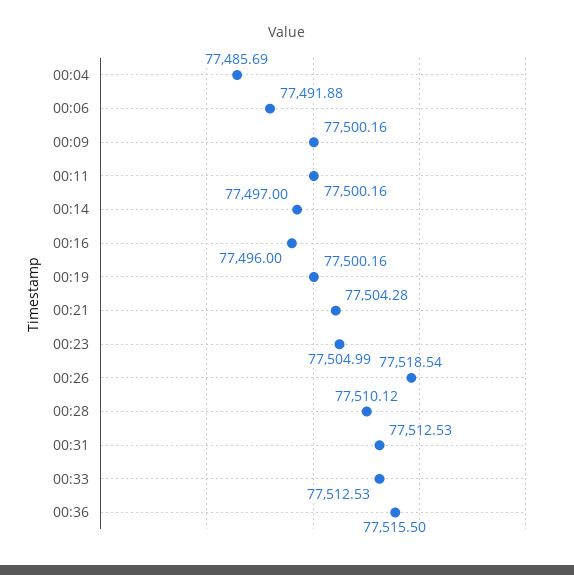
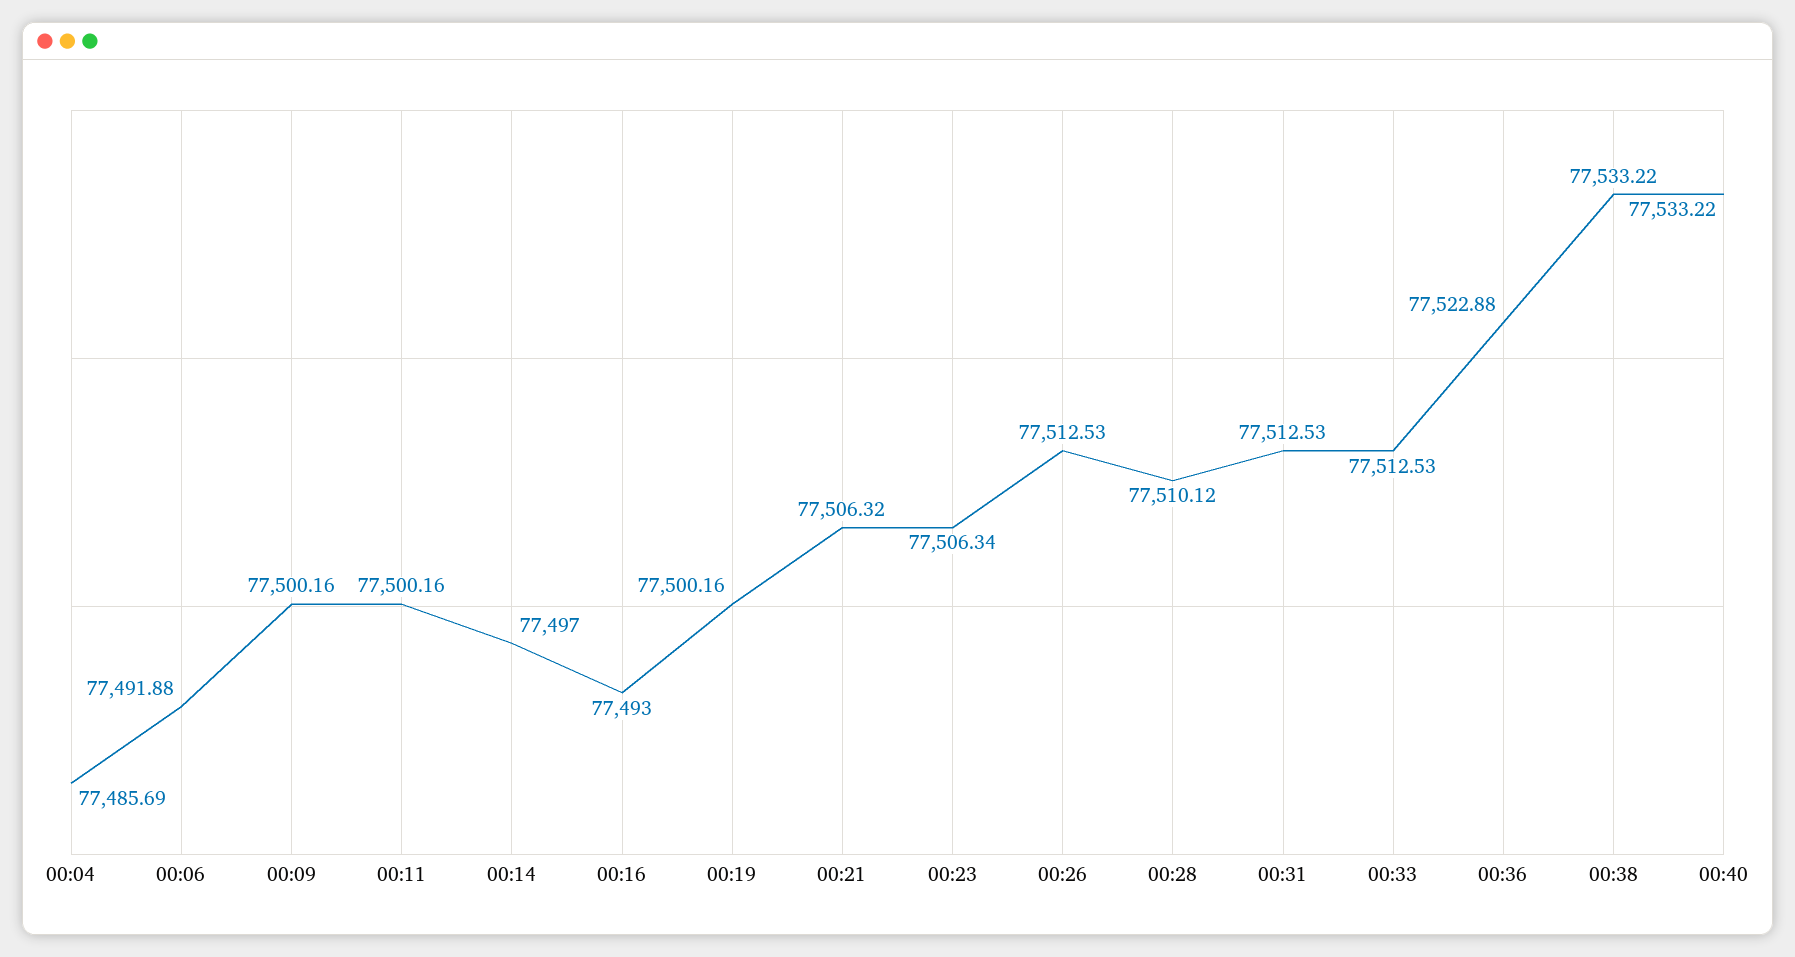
00:16: 77496 -> 77493
00:21: 77504.28 -> 77506.32
00:23: 77504.99 -> 77506.34
00:26: 77518.54 -> 77512.53
00:36: 77515.5 -> 77522.88
00:38: none -> 77533.22
00:40: none -> 77533.22

